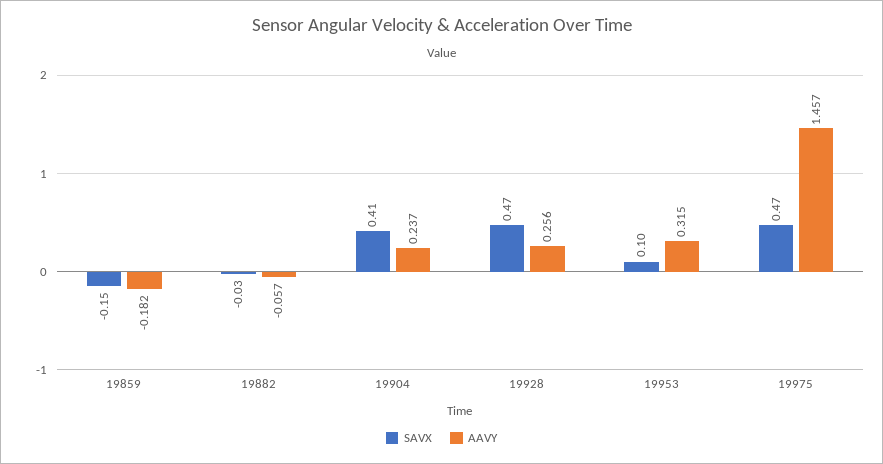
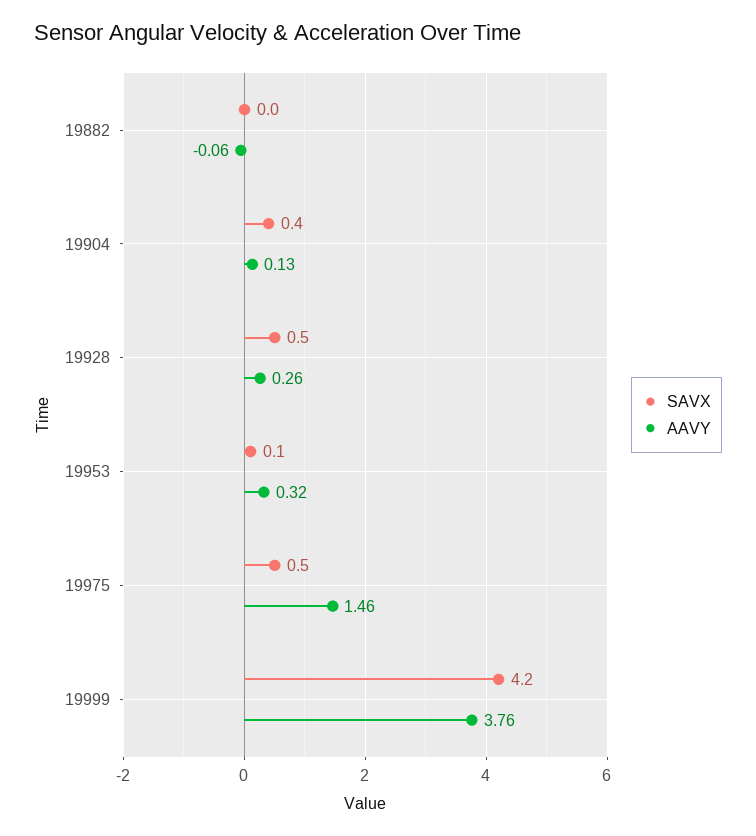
SAVX, 19859: -0.15 -> none
AAVY, 19859: -0.182 -> none
AAVY, 19904: 0.237 -> 0.13
SAVX, 19999: none -> 4.2
AAVY, 19999: none -> 3.76

